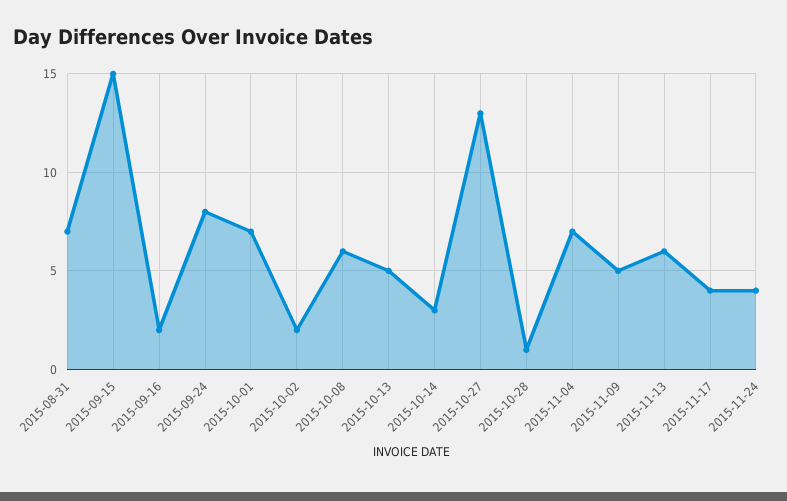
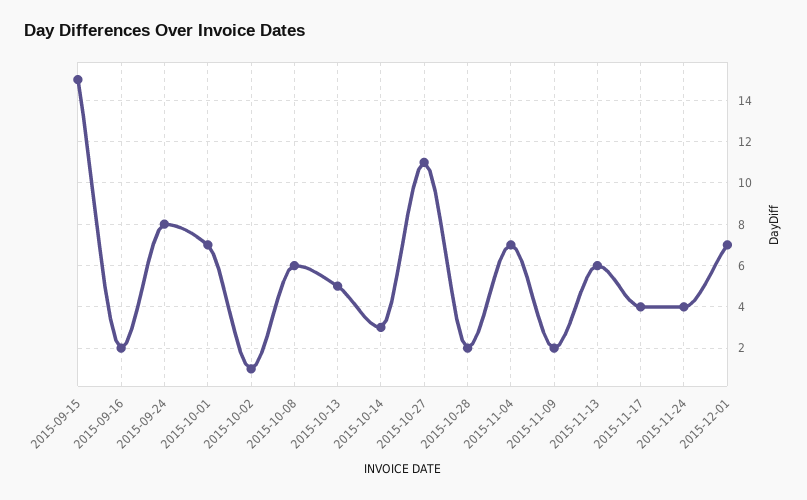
2015-08-31: 7 -> none
2015-10-02: 2 -> 1
2015-10-27: 13 -> 11
2015-10-28: 1 -> 2
2015-11-09: 5 -> 2
2015-12-01: none -> 7

